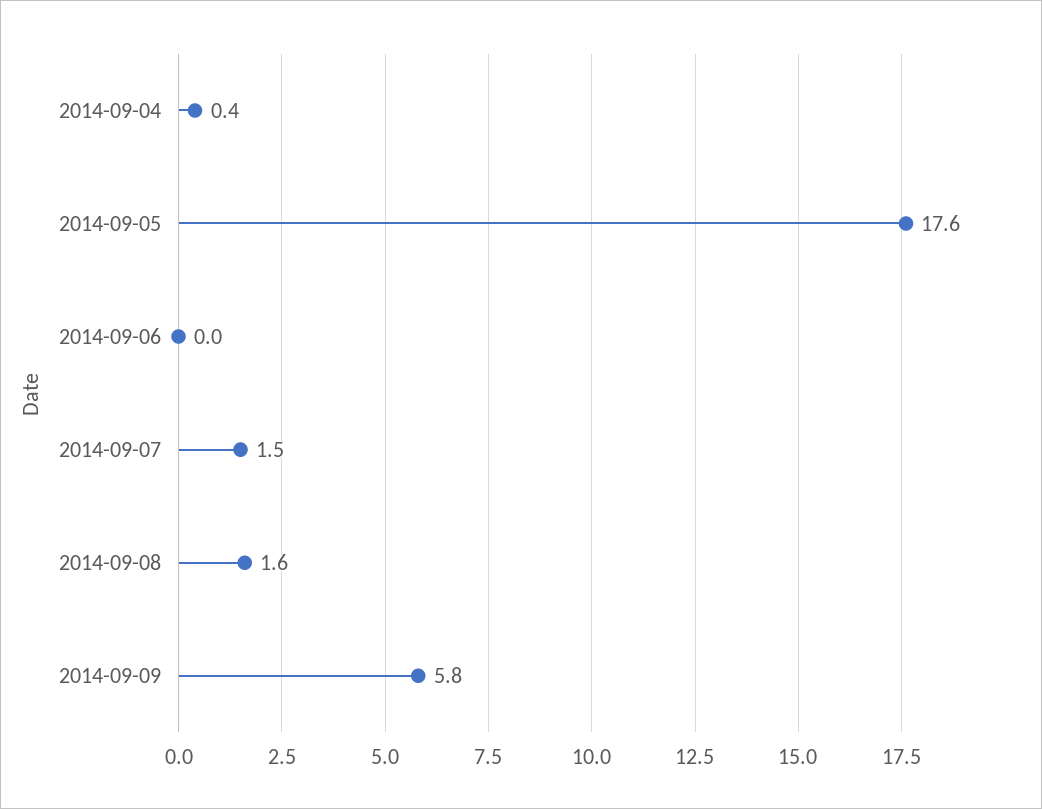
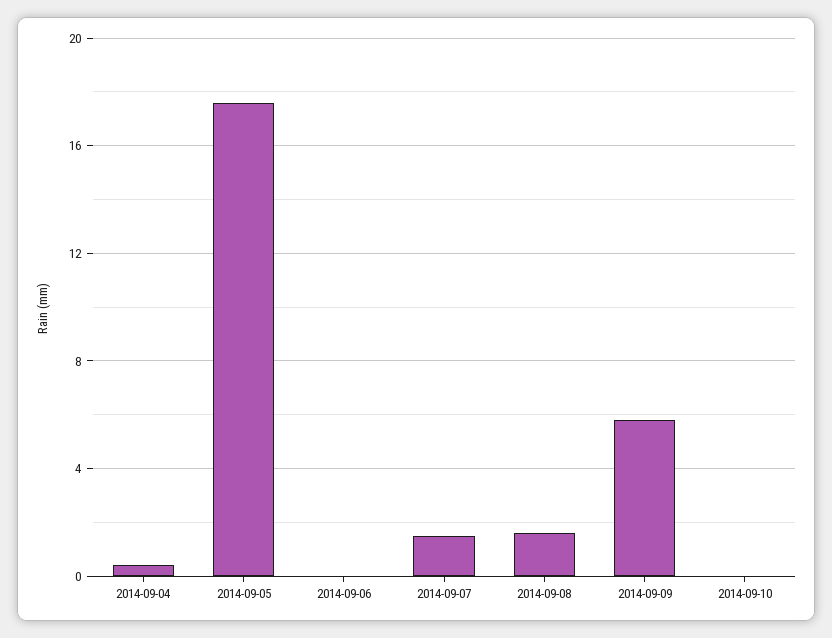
2014-09-10: none -> 0

